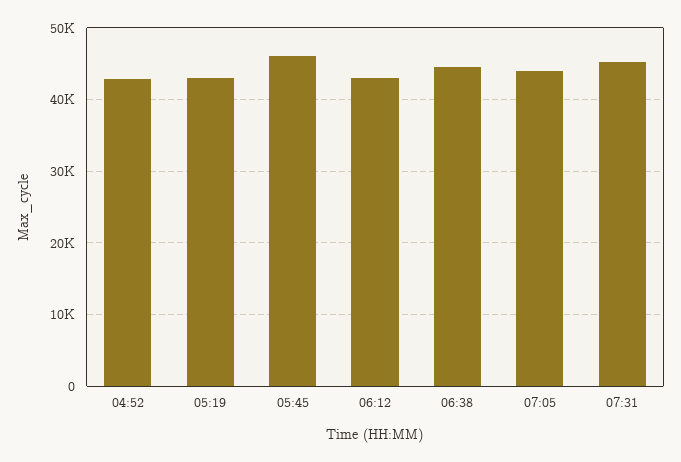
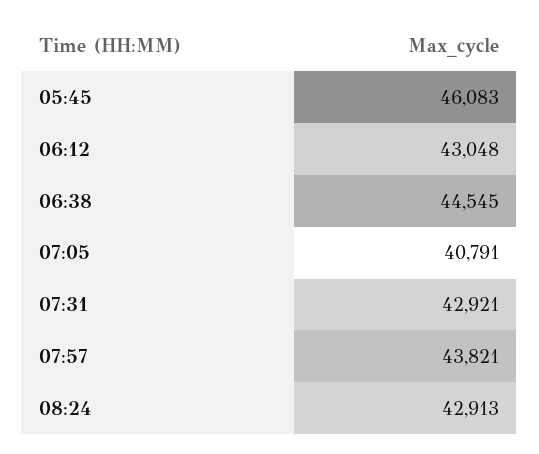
04:52: 43000 -> none
05:19: 43000 -> none
07:05: 44000 -> 40791
07:31: 45000 -> 42921
07:57: none -> 43821
08:24: none -> 42913

